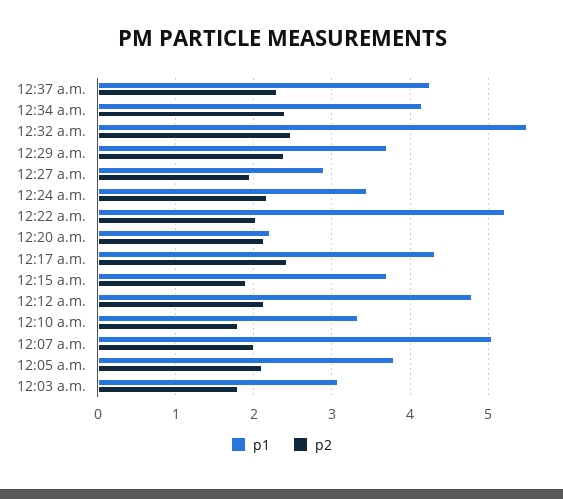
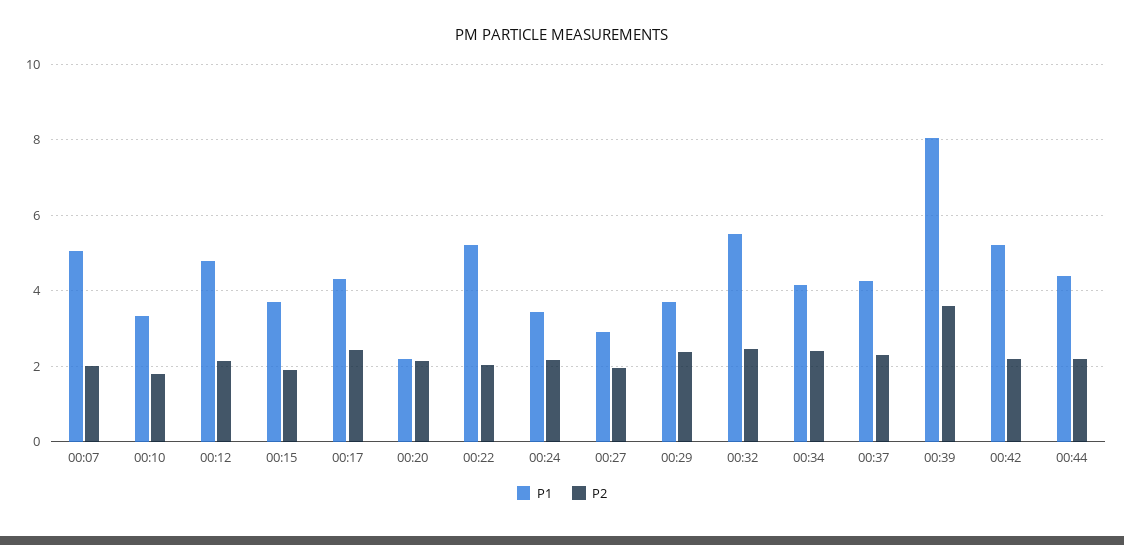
p1, 12:05 a.m.: 3.8 -> none
p2, 12:05 a.m.: 2.1 -> none
p1, 12:03 a.m.: 3.1 -> none
p2, 12:03 a.m.: 1.8 -> none
p1, 00:39: none -> 8
p2, 00:39: none -> 3.6
p1, 00:42: none -> 5.2
p2, 00:42: none -> 2.2
p1, 00:44: none -> 4.4
p2, 00:44: none -> 2.2

